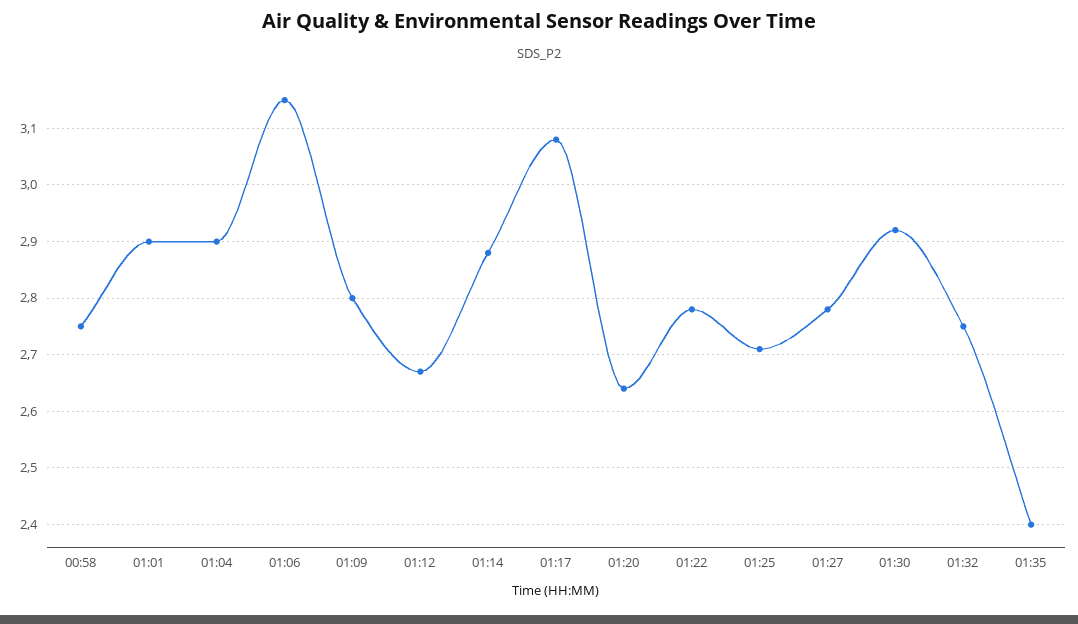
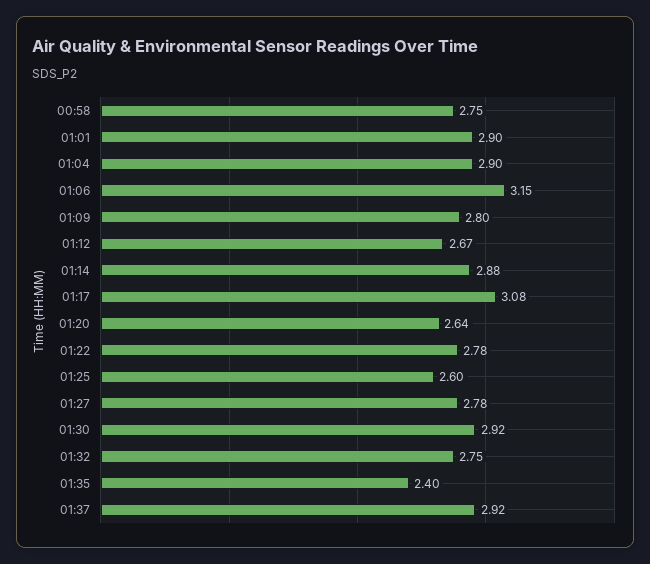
01:25: 2.7 -> 2.6
01:37: none -> 2.92

